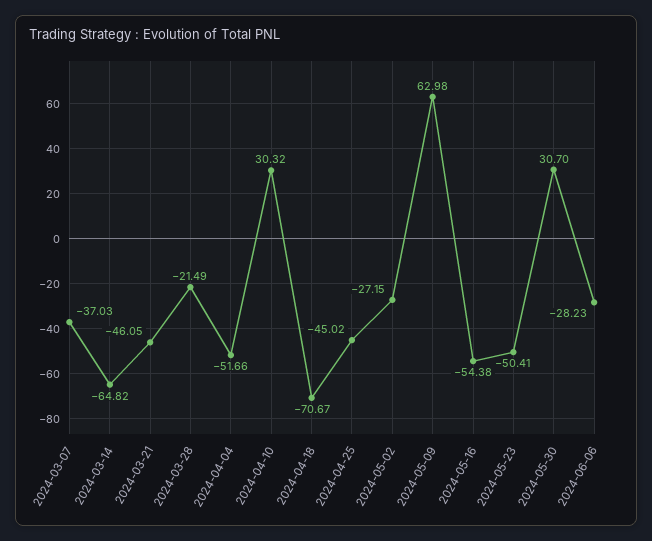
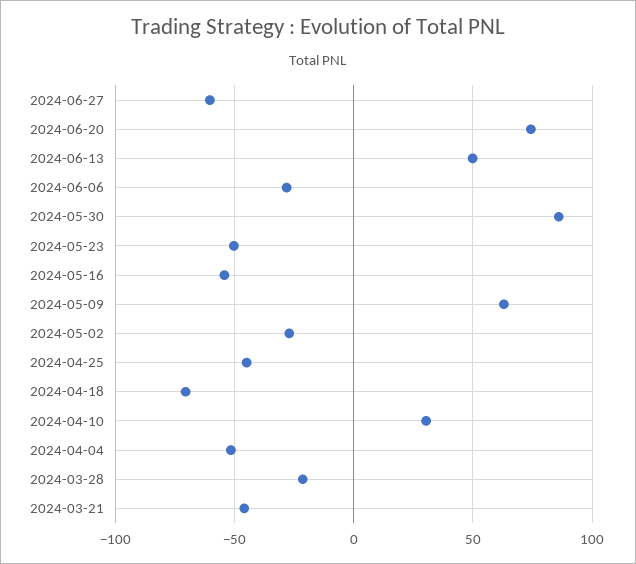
2024-03-07: -37.03 -> none
2024-03-14: -64.82 -> none
2024-05-30: 30.7 -> 85
2024-06-27: none -> -60
2024-06-20: none -> 75
2024-06-13: none -> 50

